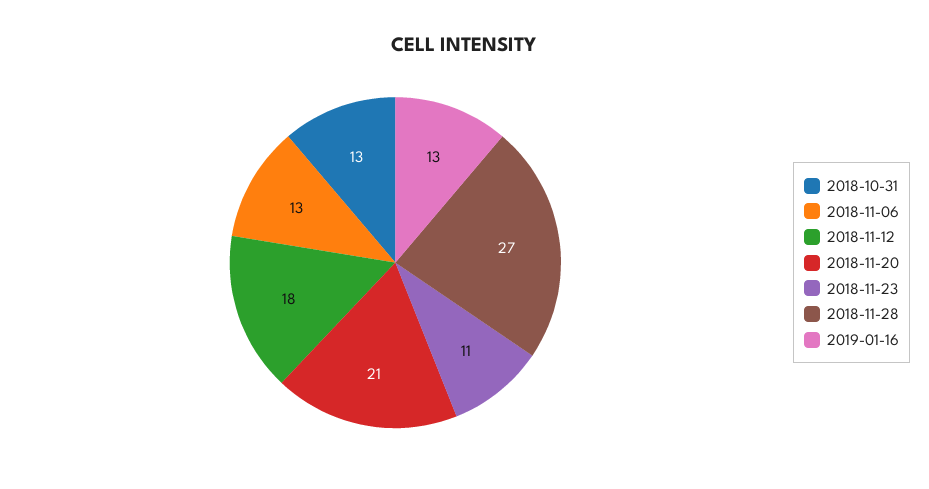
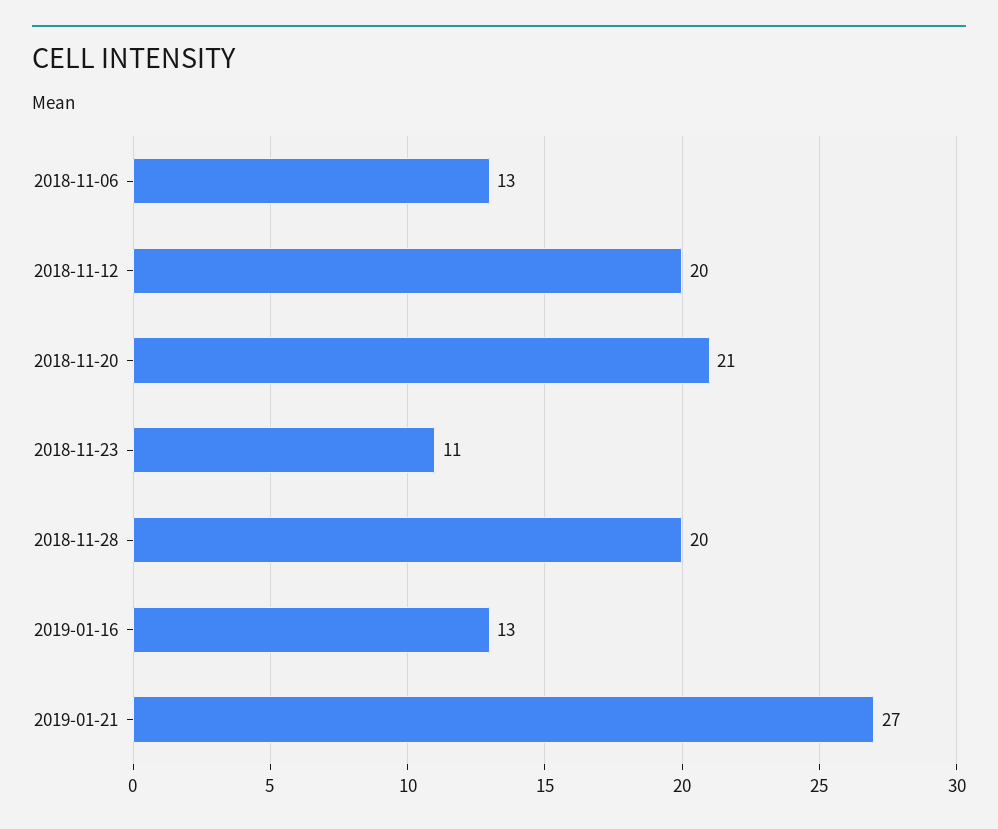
2018-10-31: 13 -> none
2018-11-12: 18 -> 20
2018-11-28: 27 -> 20
2019-01-21: none -> 27

